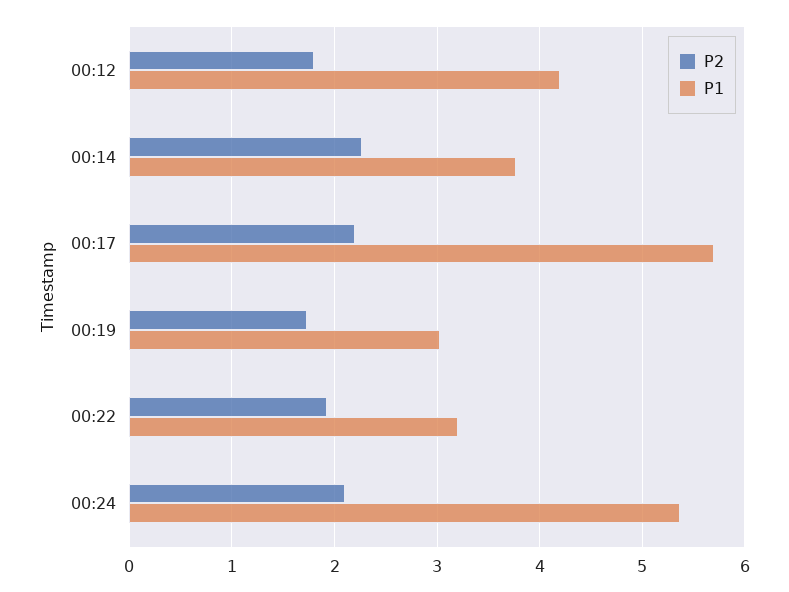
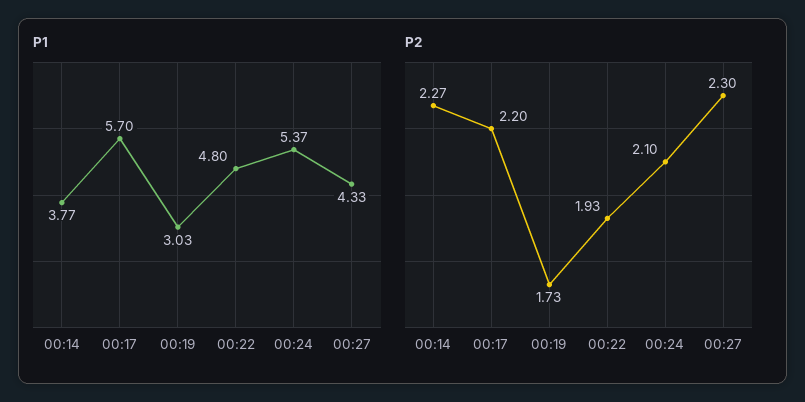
P2, 00:12: 1.8 -> none
P1, 00:12: 4.2 -> none
P1, 00:22: 3.2 -> 4.8
P1, 00:27: none -> 4.33
P2, 00:27: none -> 2.3

